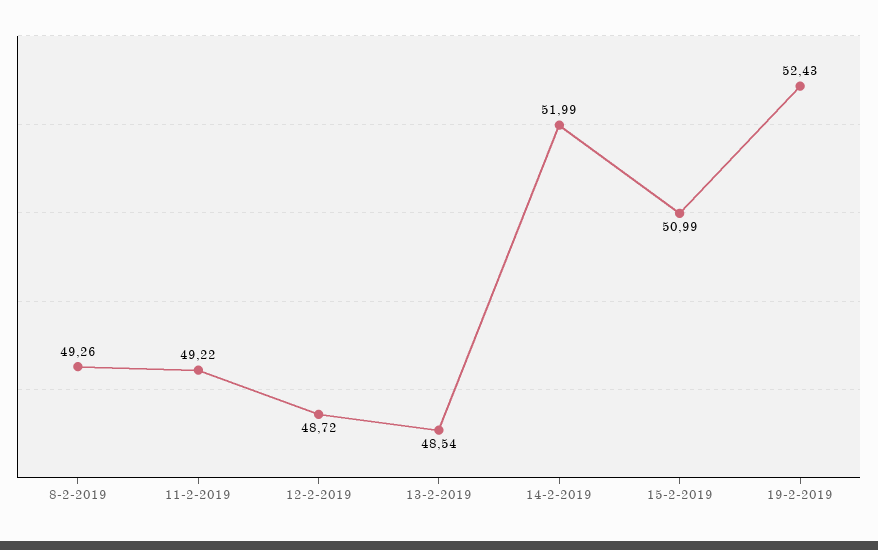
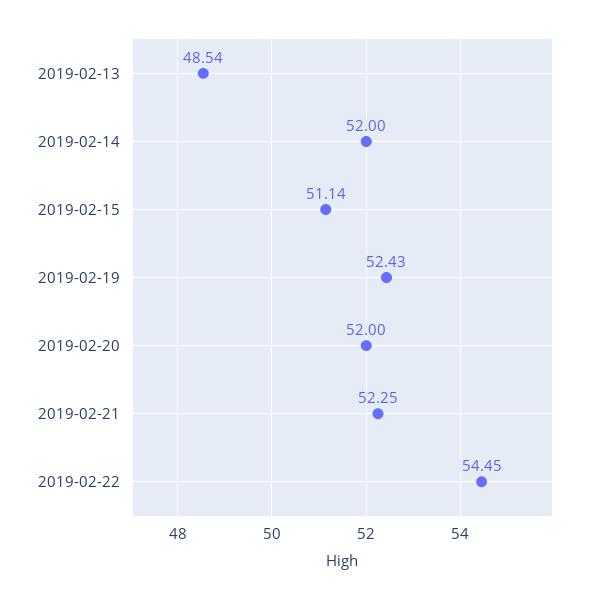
8-2-2019: 49.26 -> none
11-2-2019: 49.22 -> none
12-2-2019: 48.72 -> none
14-2-2019: 51.99 -> 52
15-2-2019: 50.99 -> 51.14
2019-02-20: none -> 52
2019-02-21: none -> 52.25
2019-02-22: none -> 54.45

